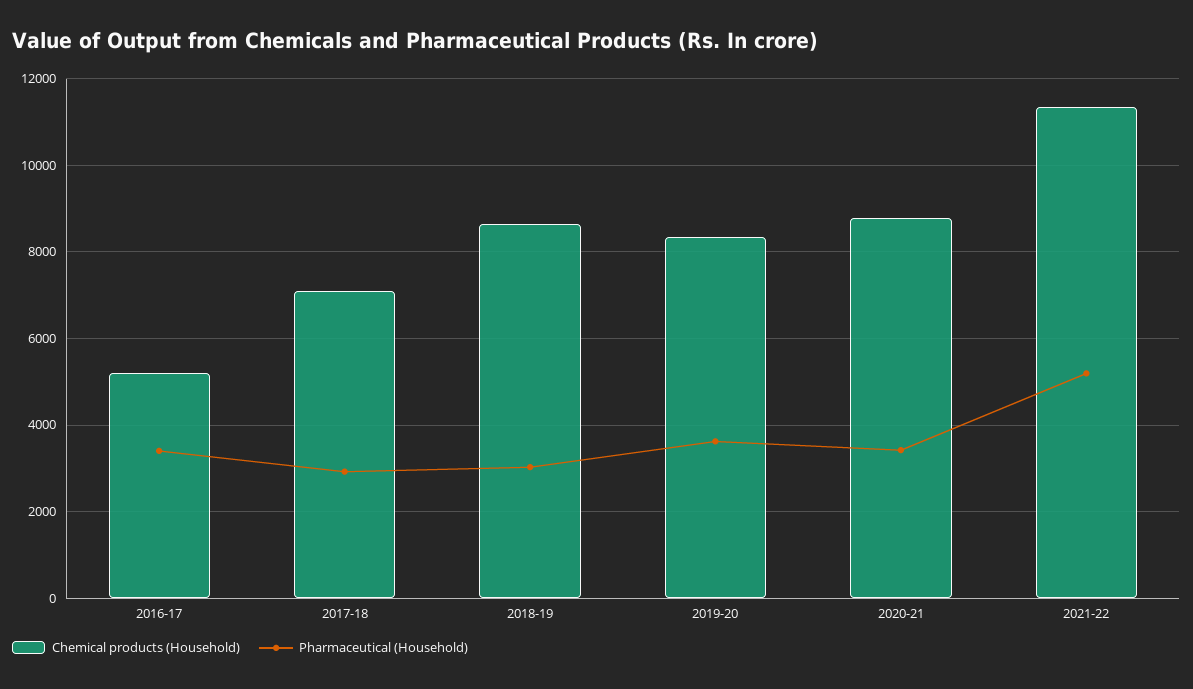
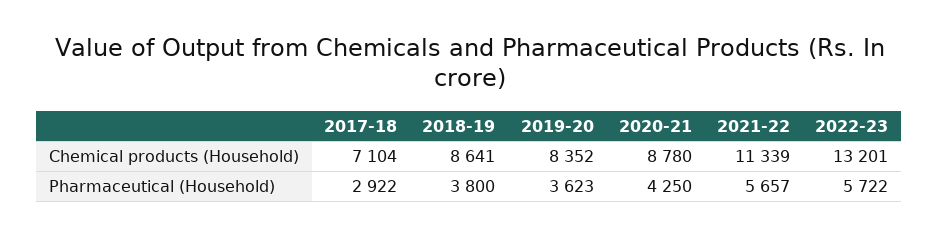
Chemical products (Household), 2016-17: 5200 -> none
Pharmaceutical (Household), 2016-17: 3400 -> none
Pharmaceutical (Household), 2018-19: 3000 -> 3800
Pharmaceutical (Household), 2020-21: 3400 -> 4250
Pharmaceutical (Household), 2021-22: 5200 -> 5657
Chemical products (Household), 2022-23: none -> 13201
Pharmaceutical (Household), 2022-23: none -> 5722

